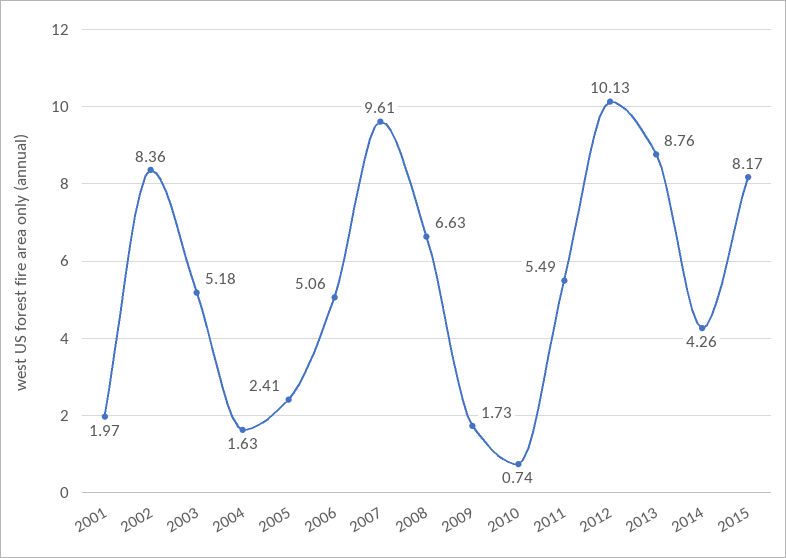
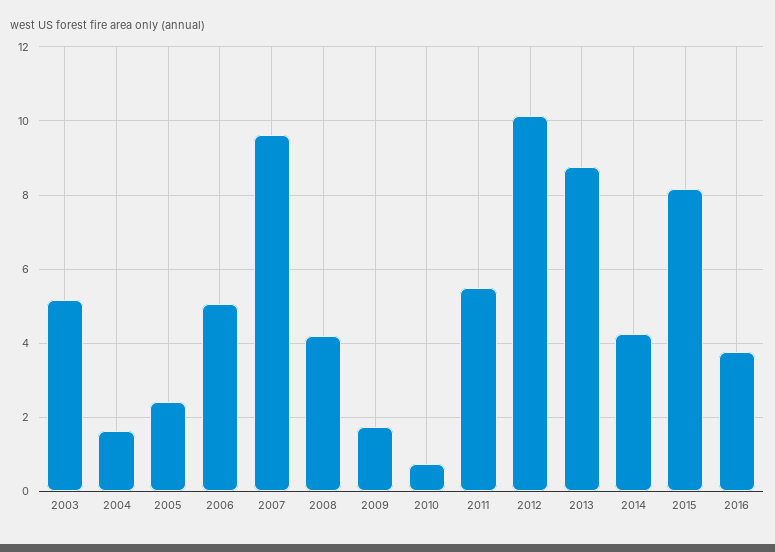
2001: 1.97 -> none
2002: 8.36 -> none
2008: 6.63 -> 4.2
2016: none -> 3.8

